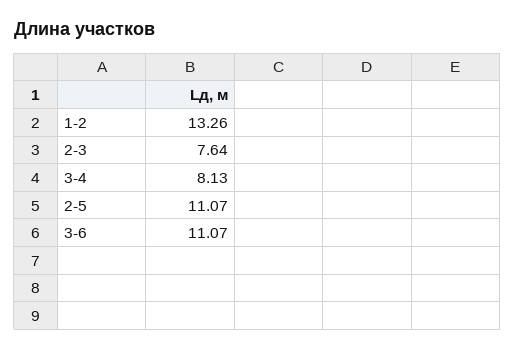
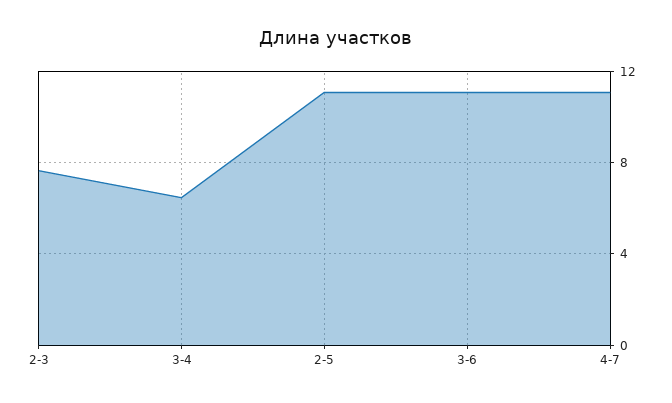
1-2: 13.26 -> none
3-4: 8.13 -> 6.5
4-7: none -> 11

